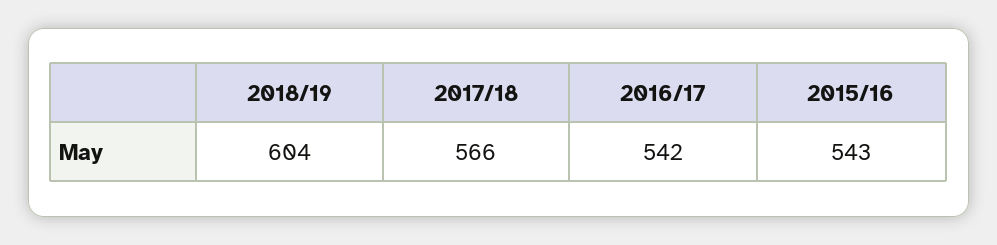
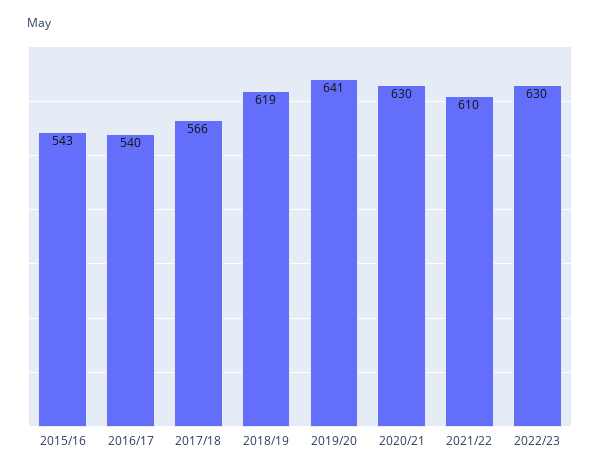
2018/19: 604 -> 619
2016/17: 542 -> 540
2019/20: none -> 641
2020/21: none -> 630
2021/22: none -> 610
2022/23: none -> 630

